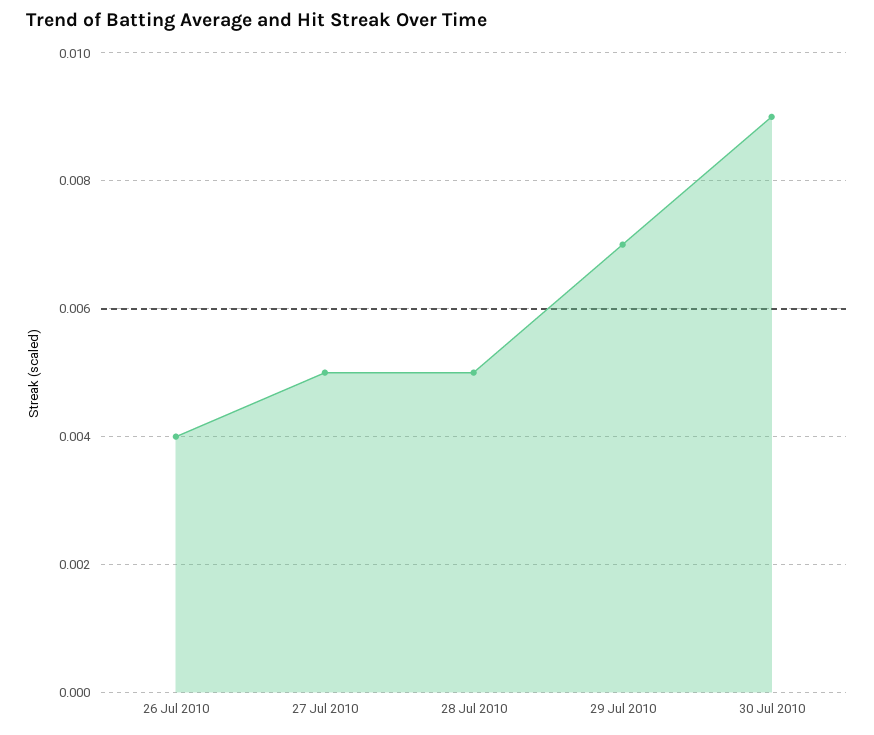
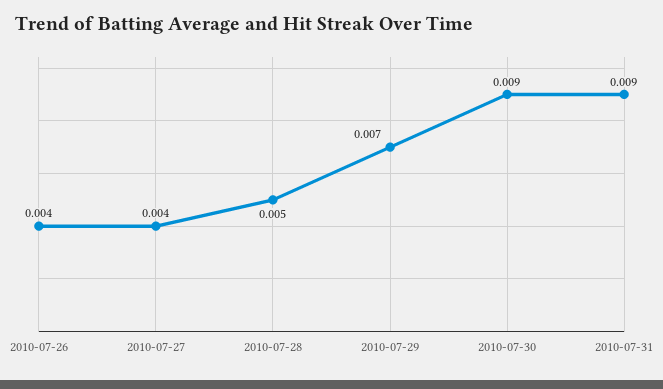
27 Jul 2010: 0.005 -> 0.004
2010-07-31: none -> 0.009

